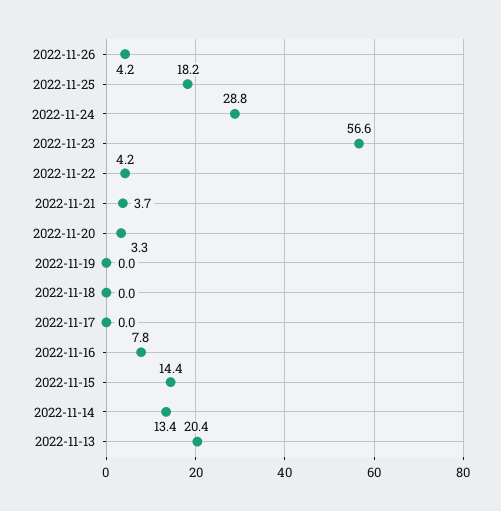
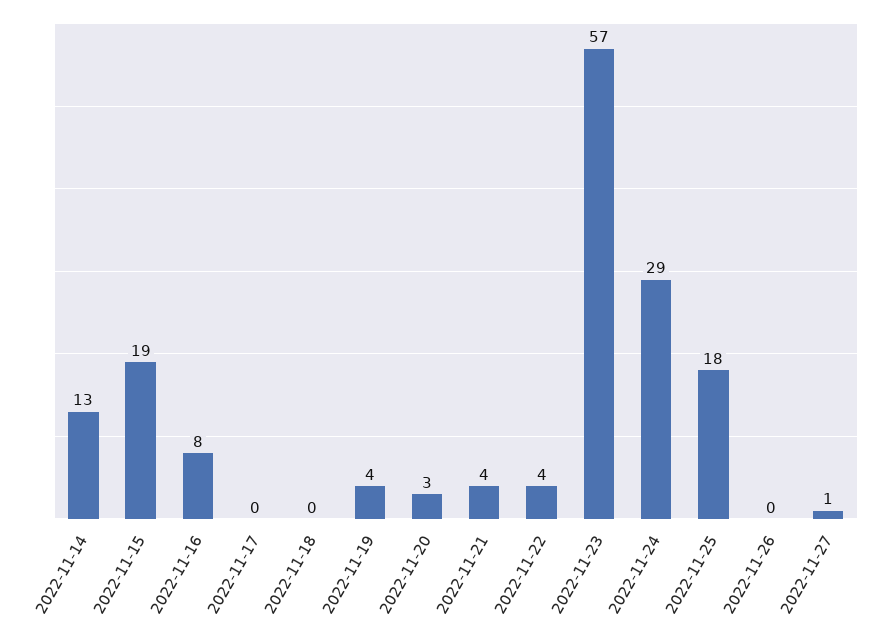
2022-11-26: 4.2 -> 0
2022-11-19: 0 -> 4
2022-11-15: 14.4 -> 19
2022-11-13: 20.4 -> none
2022-11-27: none -> 1

